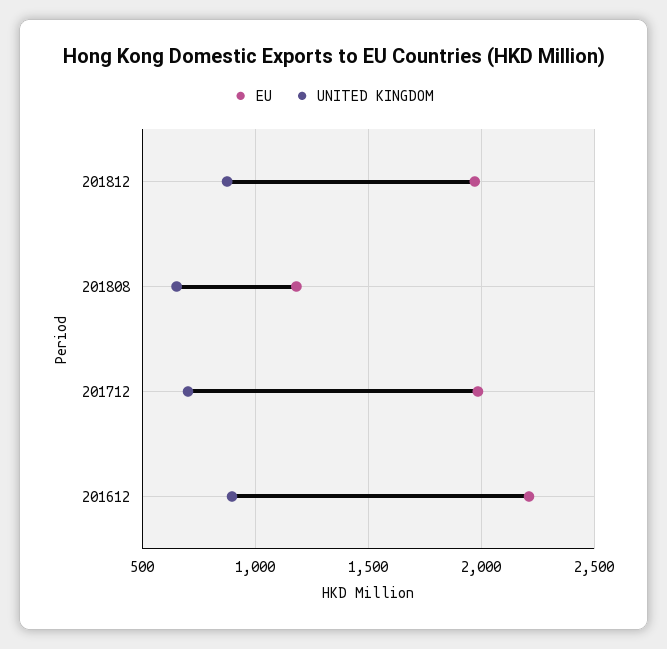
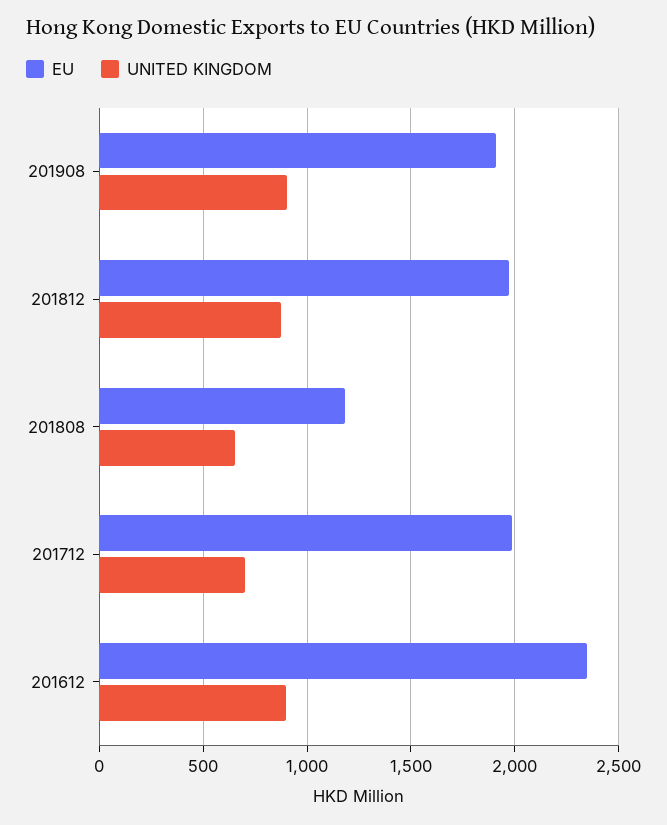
EU, 201612: 2200 -> 2350
EU, 201908: none -> 1900
UNITED KINGDOM, 201908: none -> 900

